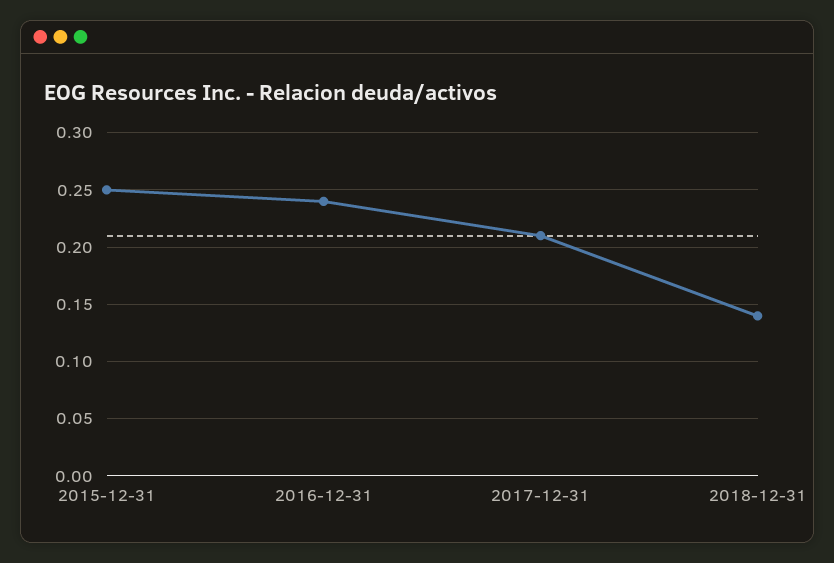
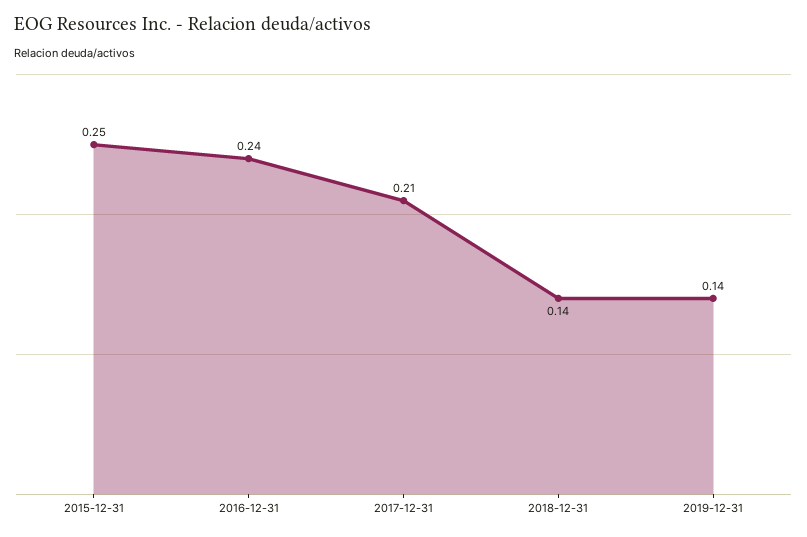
2019-12-31: none -> 0.14

